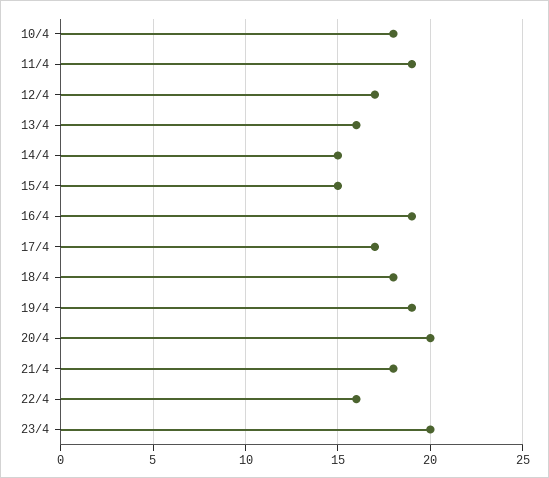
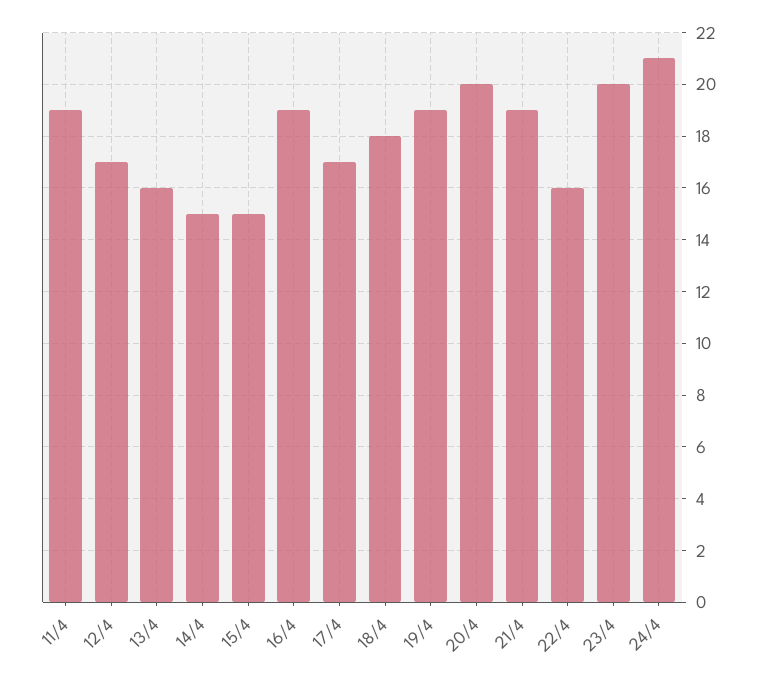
10/4: 18 -> none
21/4: 18 -> 19
24/4: none -> 21

